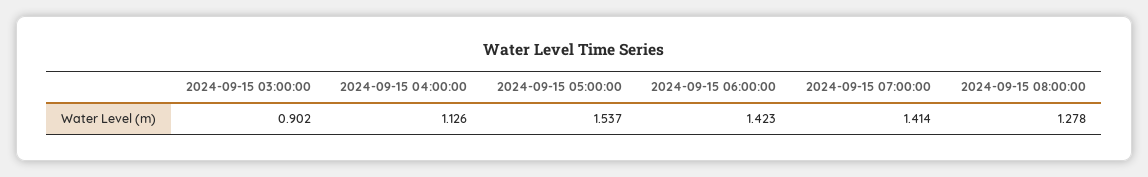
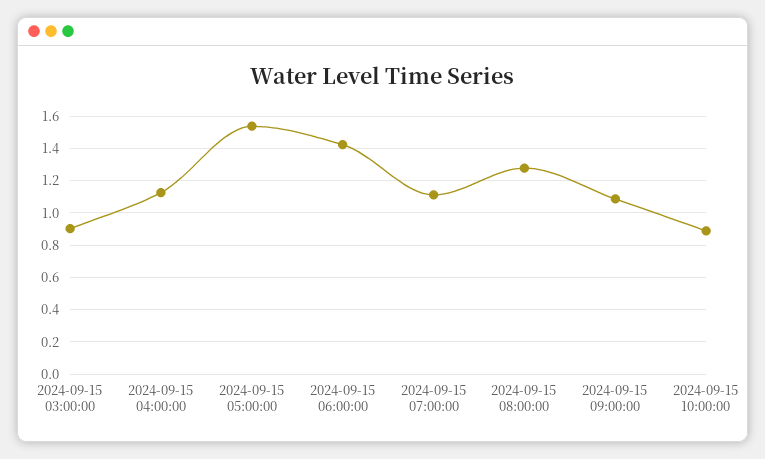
2024-09-15 07:00:00: 1.414 -> 1.1
2024-09-15 09:00:00: none -> 1.1
2024-09-15 10:00:00: none -> 0.9

